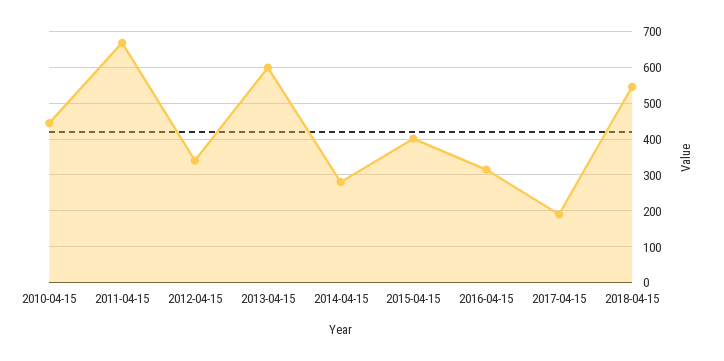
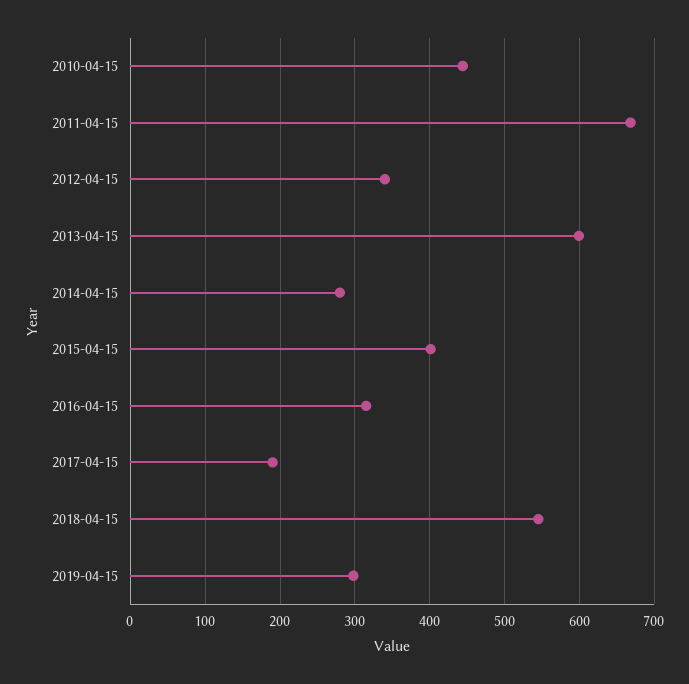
2019-04-15: none -> 300

